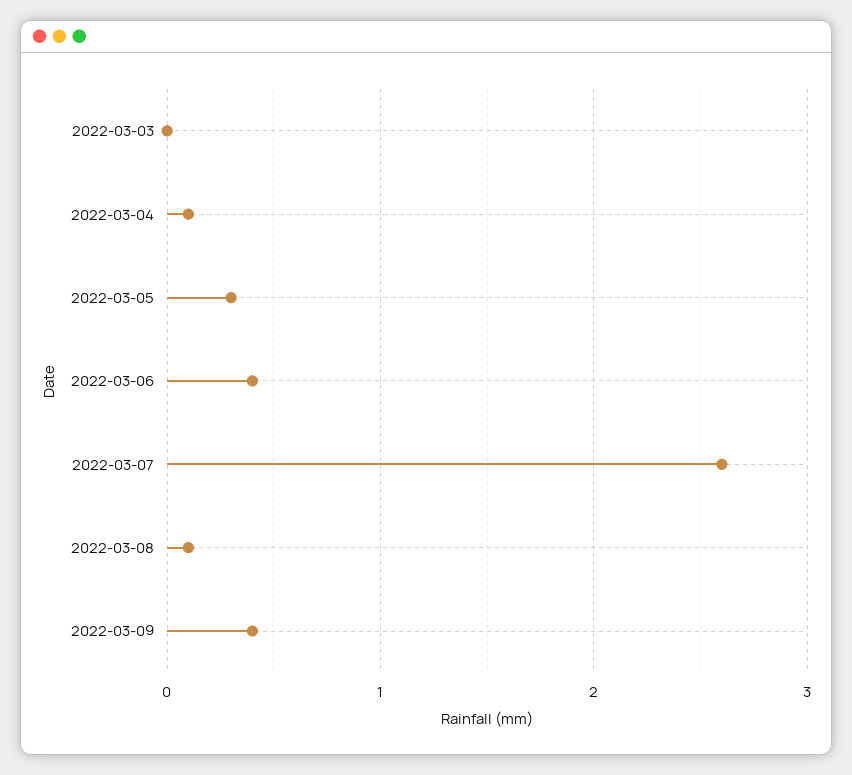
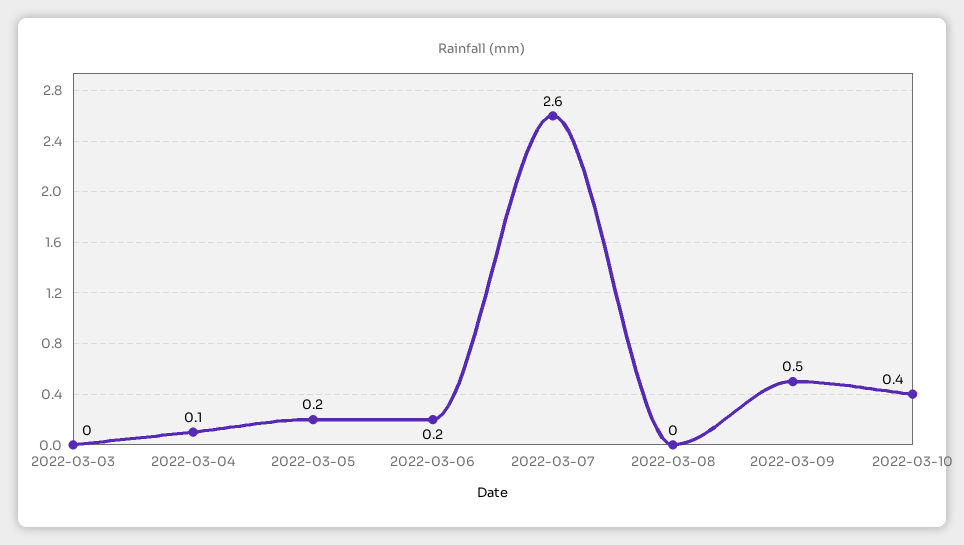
2022-03-05: 0.3 -> 0.2
2022-03-06: 0.4 -> 0.2
2022-03-08: 0.1 -> 0
2022-03-09: 0.4 -> 0.5
2022-03-10: none -> 0.4

